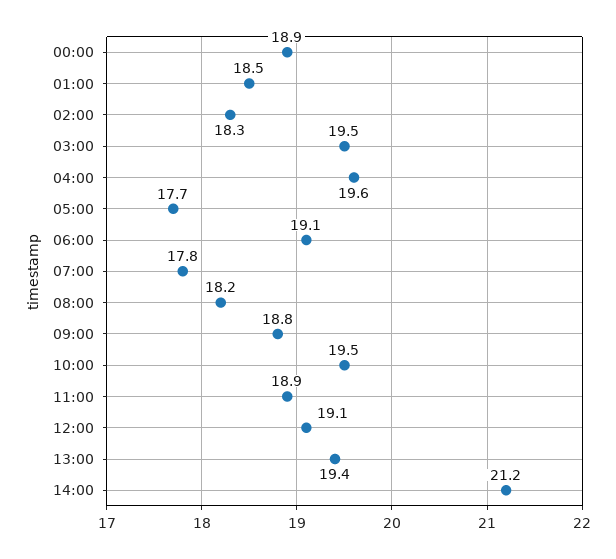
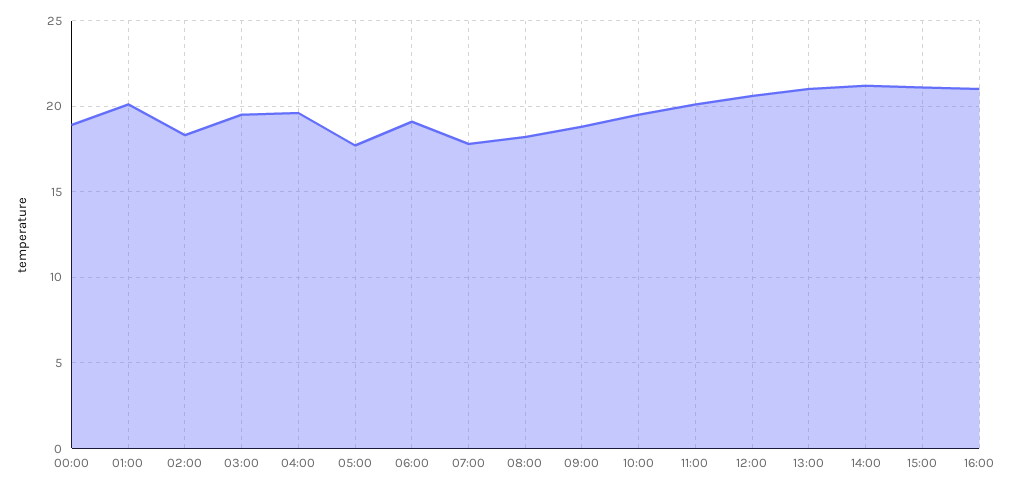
01:00: 18.5 -> 20
11:00: 18.9 -> 20
12:00: 19.1 -> 20.5
13:00: 19.4 -> 21
15:00: none -> 21
16:00: none -> 21

